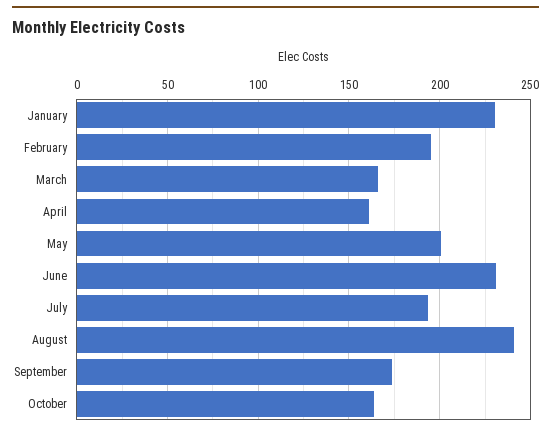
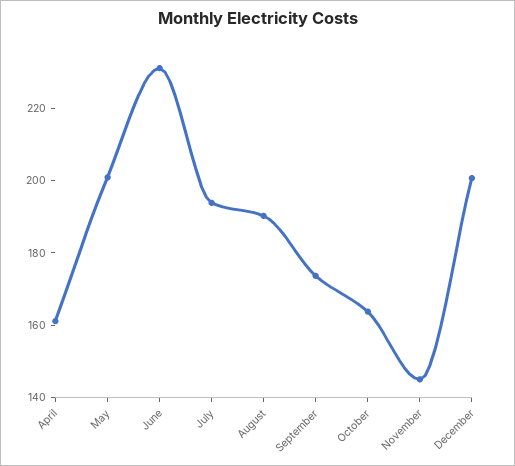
January: 230 -> none
February: 195 -> none
March: 165 -> none
August: 240 -> 190
November: none -> 145
December: none -> 200

